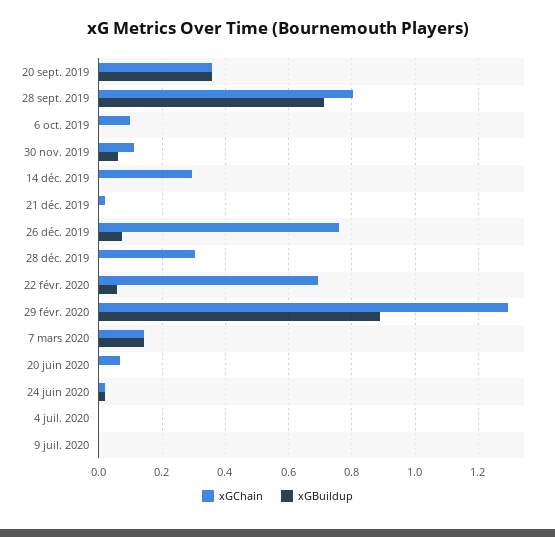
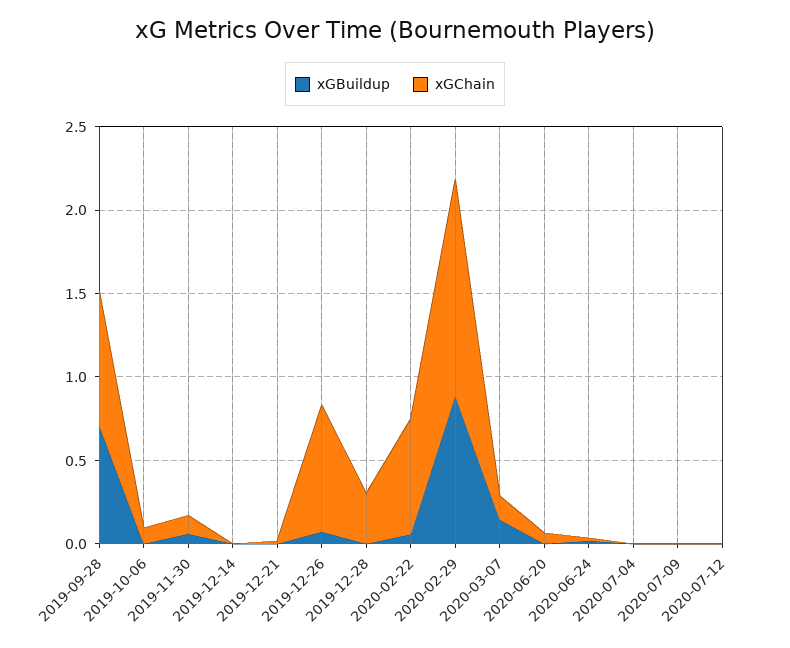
xGChain, 20 sept. 2019: 0.36 -> none
xGBuildup, 20 sept. 2019: 0.36 -> none
xGChain, 14 déc. 2019: 0.3 -> 0
xGBuildup, 2020-07-12: none -> 0
xGChain, 2020-07-12: none -> 0

